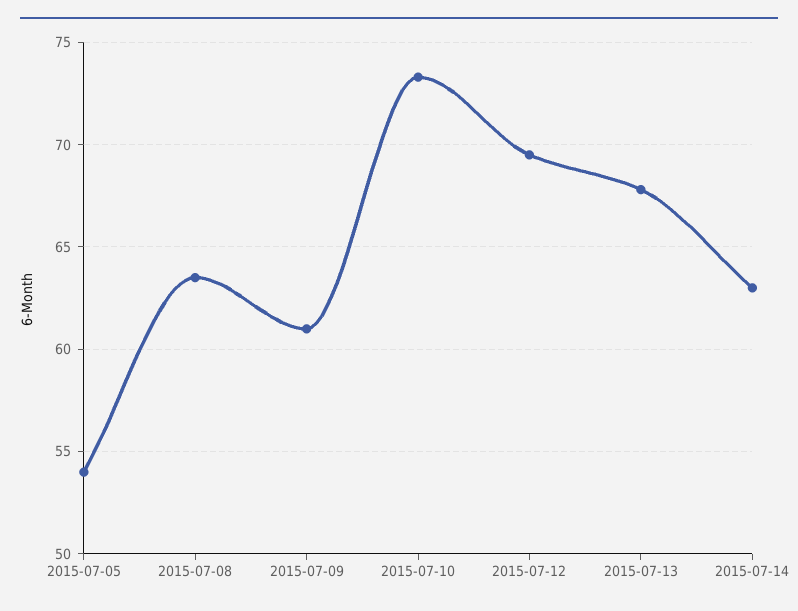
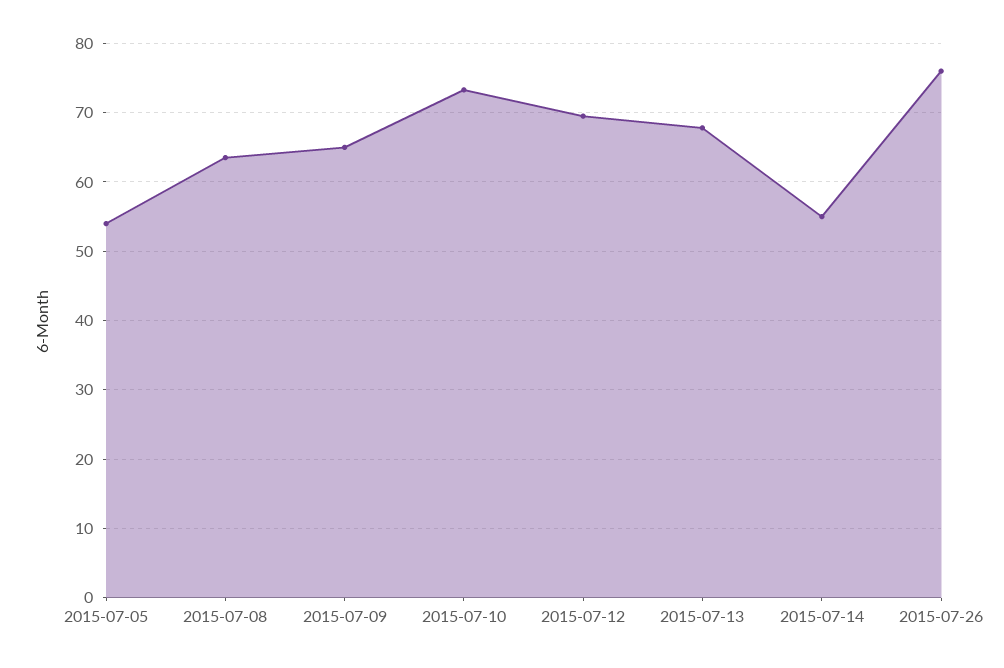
2015-07-09: 61 -> 65
2015-07-14: 63 -> 55
2015-07-26: none -> 76

